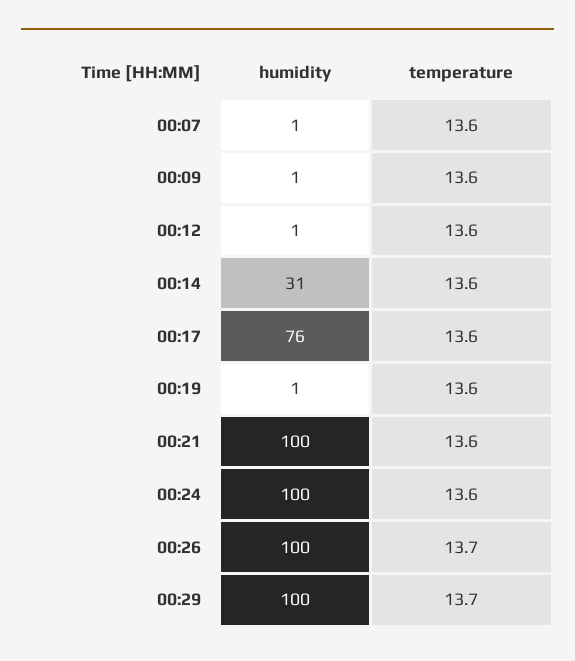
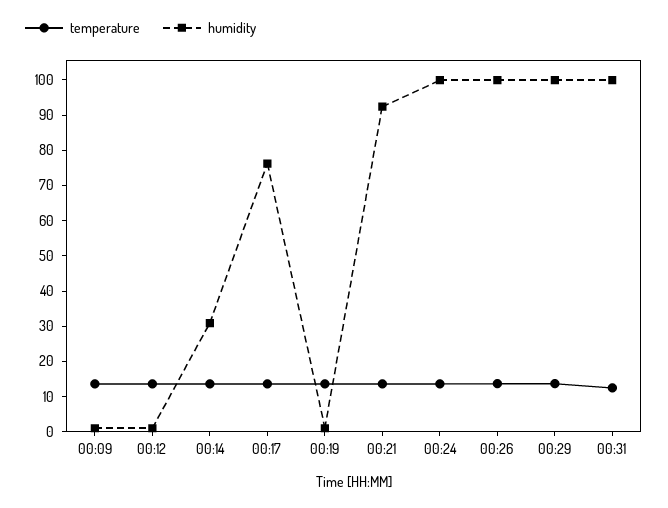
humidity, 00:07: 1 -> none
temperature, 00:07: 13.6 -> none
humidity, 00:21: 100 -> 92.5
temperature, 00:31: none -> 12.5
humidity, 00:31: none -> 100

